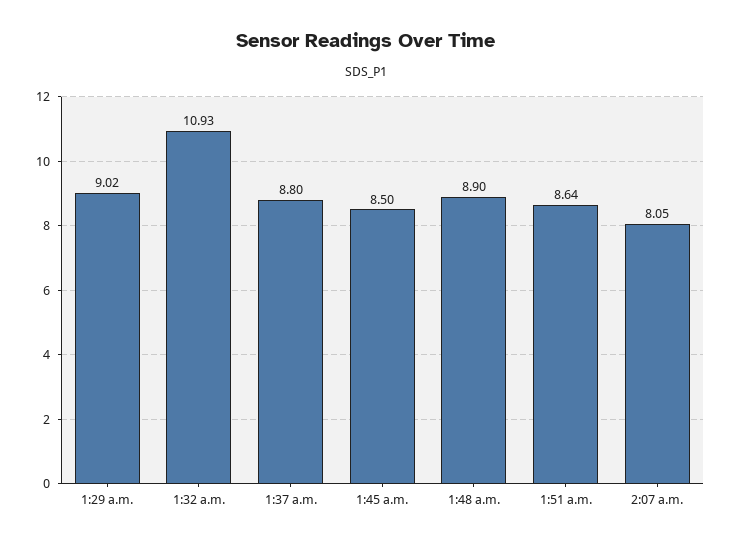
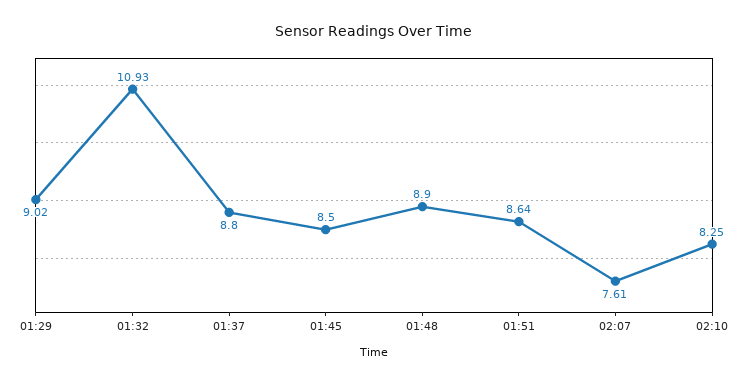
2:07 a.m.: 8.05 -> 7.61
02:10: none -> 8.25

